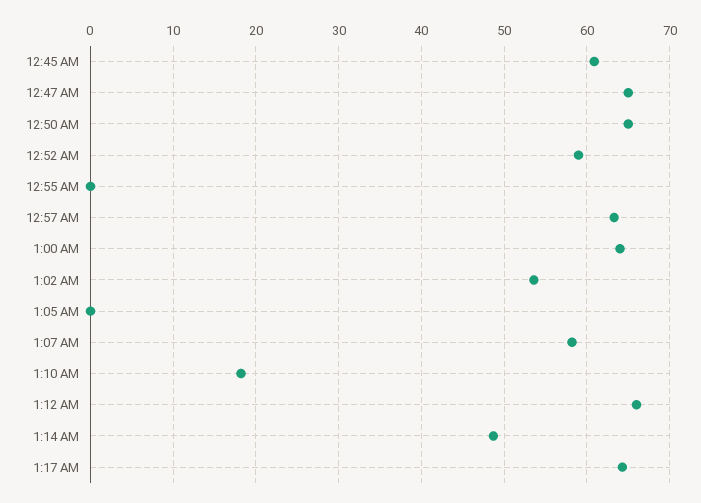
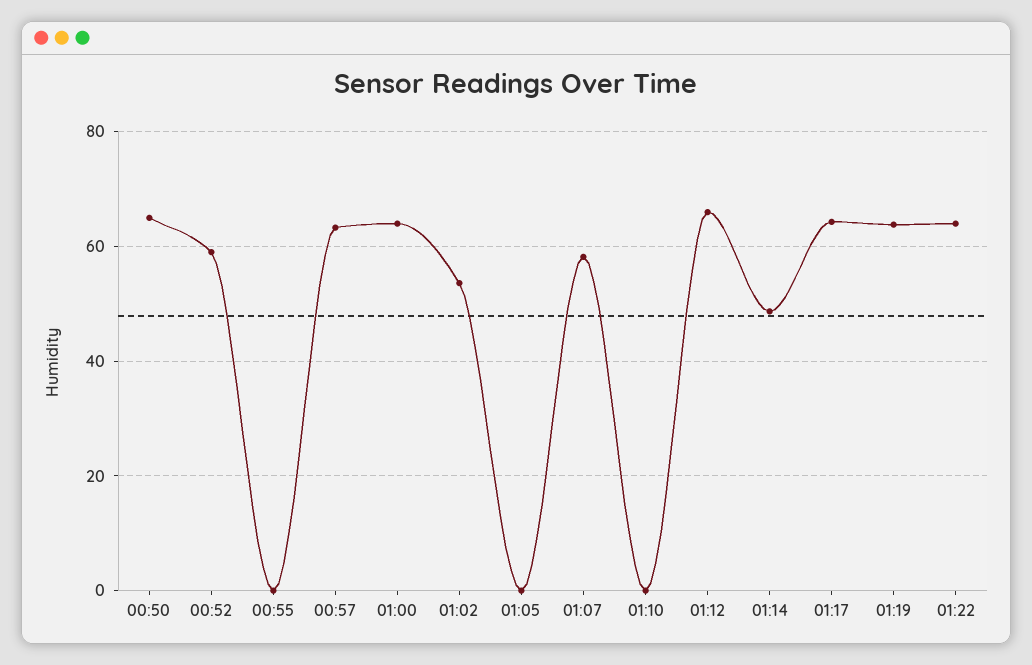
12:45 AM: 61 -> none
12:47 AM: 65 -> none
1:10 AM: 18 -> 0
01:19: none -> 64
01:22: none -> 64

